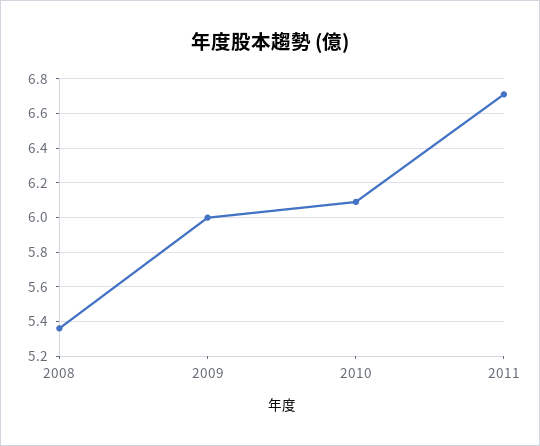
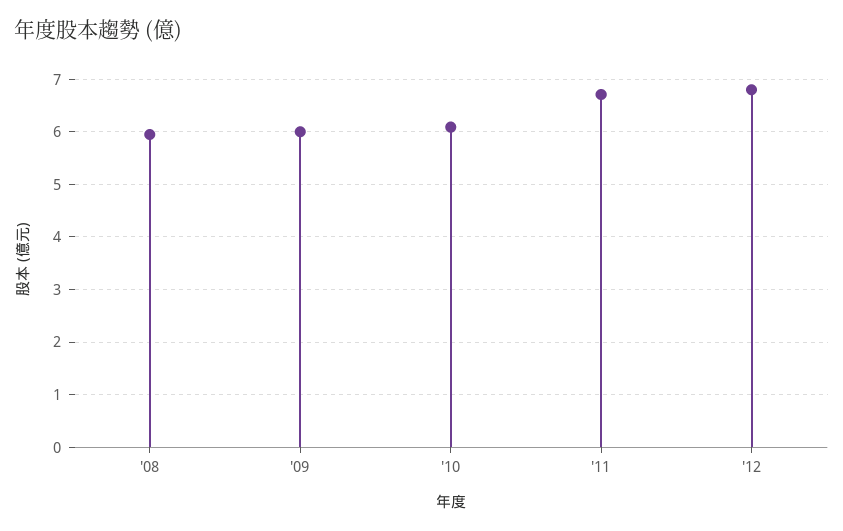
2008: 5.35 -> 6
'12: none -> 6.8

